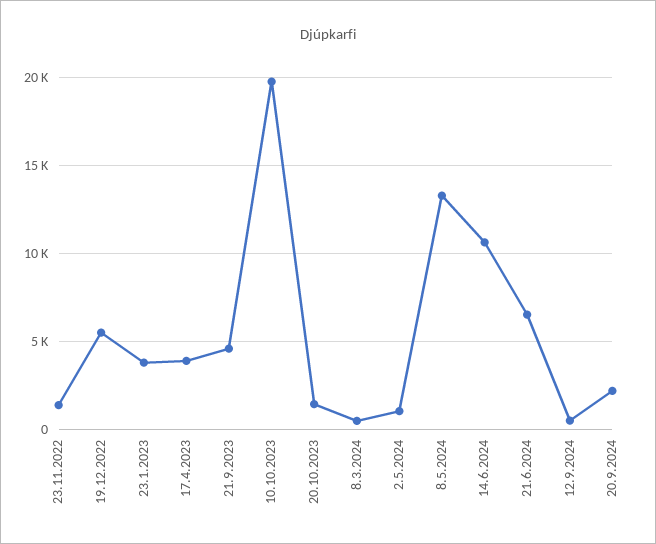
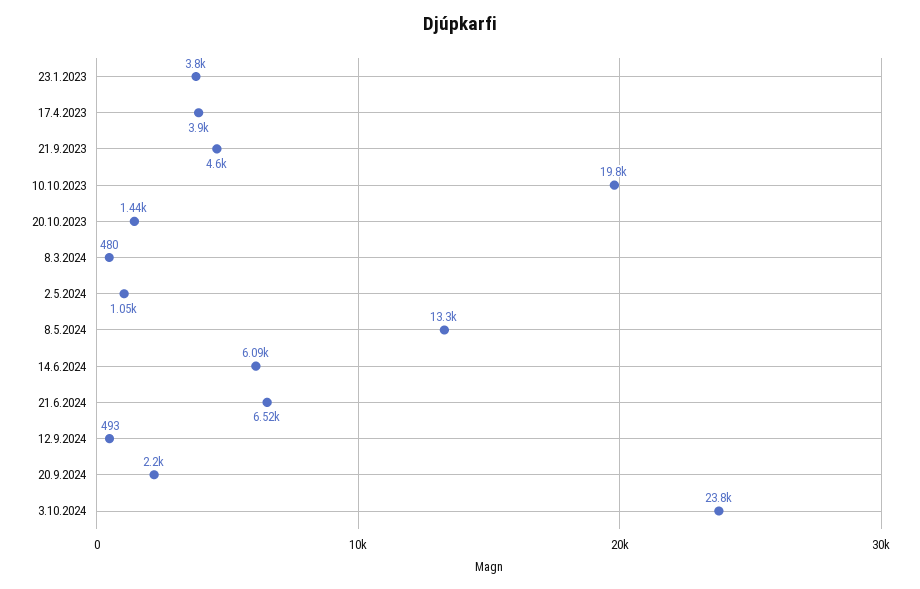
23.11.2022: 1500 -> none
19.12.2022: 5500 -> none
14.6.2024: 10500 -> 6090
3.10.2024: none -> 23800

